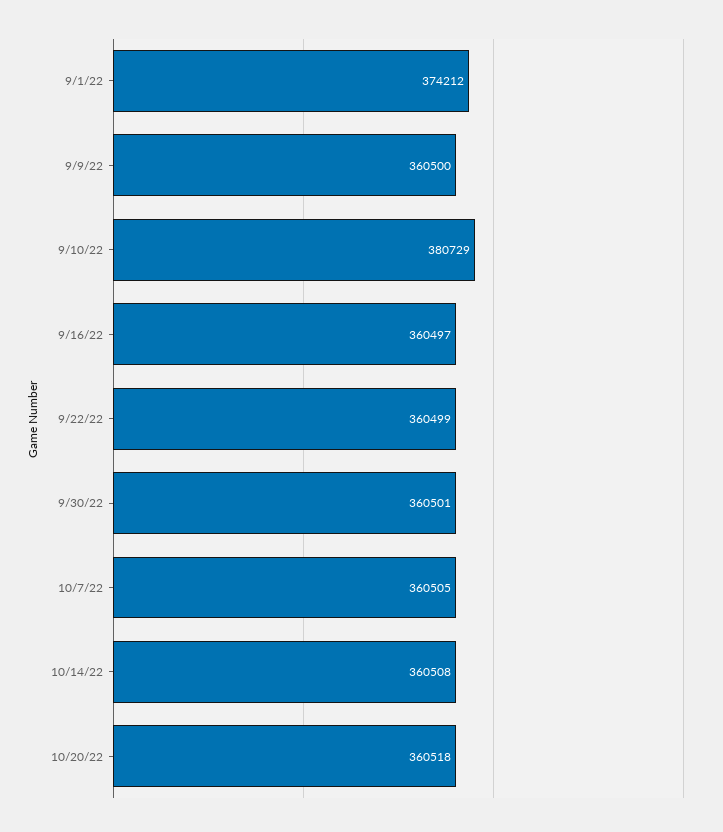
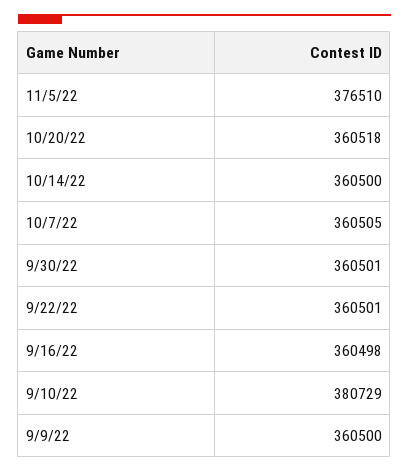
9/1/22: 374212 -> none
9/16/22: 360497 -> 360498
9/22/22: 360499 -> 360501
10/14/22: 360508 -> 360500
11/5/22: none -> 376510

